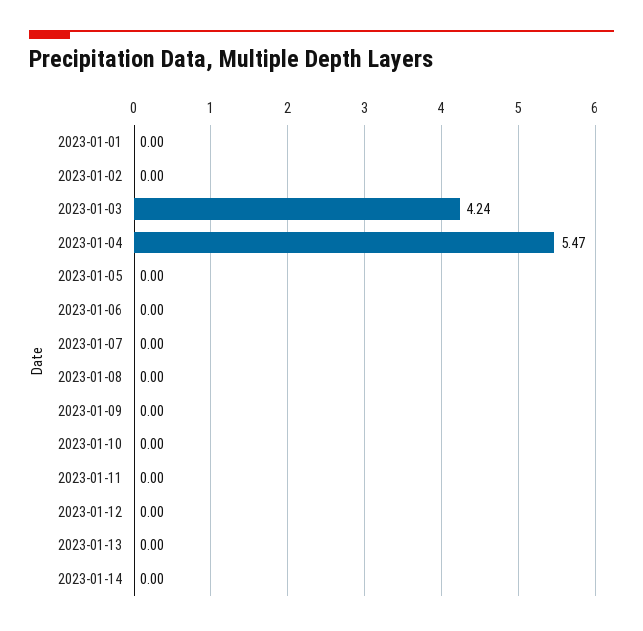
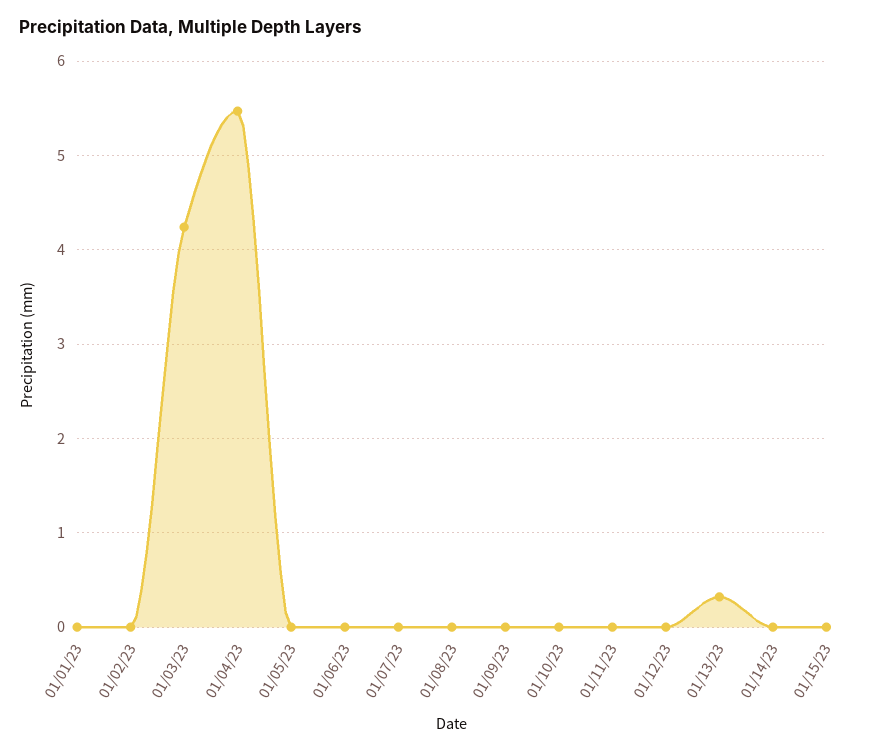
2023-01-13: 0 -> 0.3
01/15/23: none -> 0

